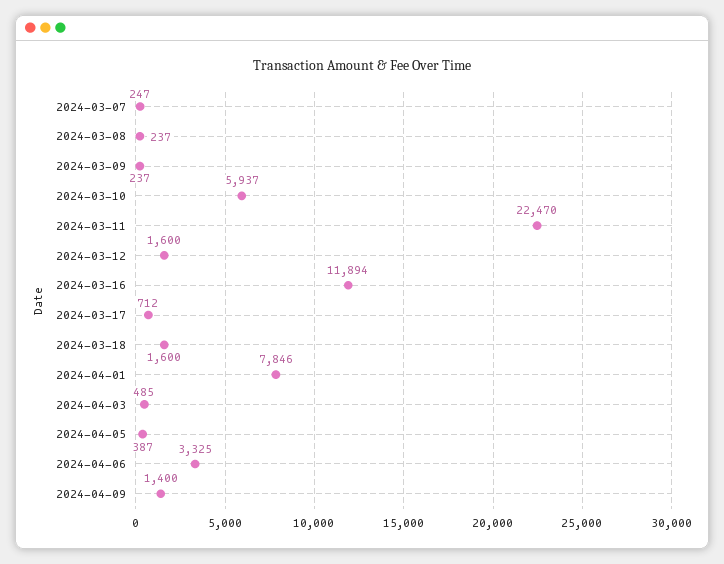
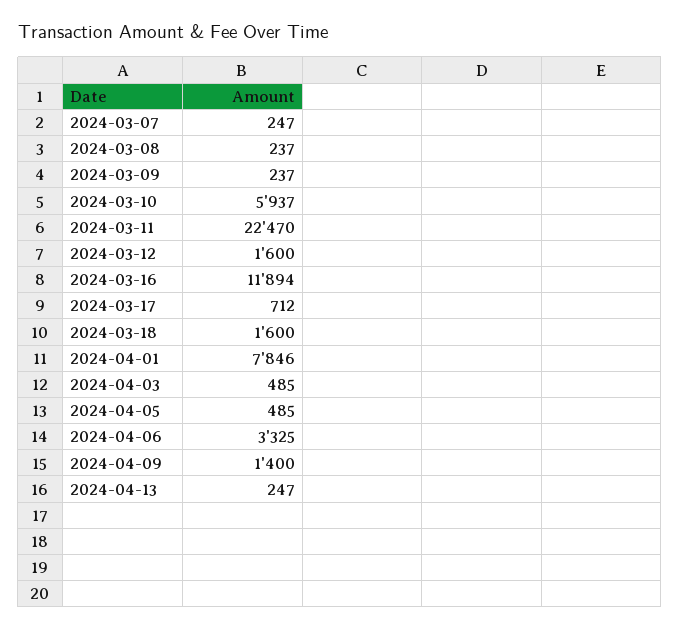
2024-04-05: 387 -> 485
2024-04-13: none -> 247

